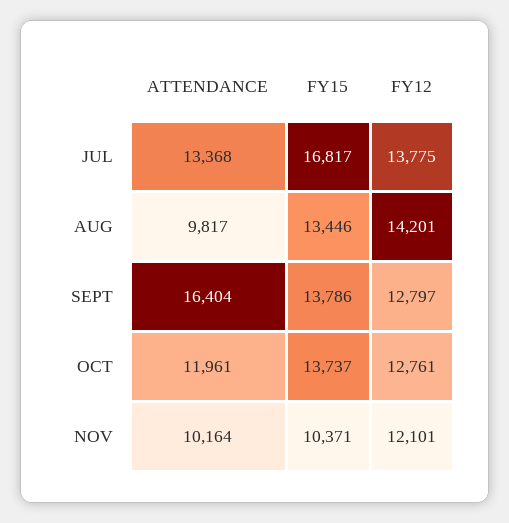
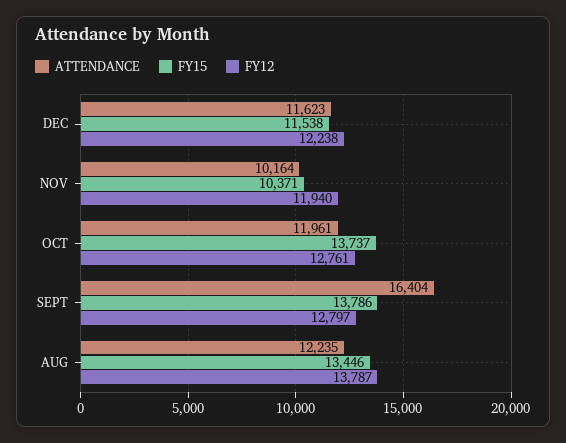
ATTENDANCE, JUL: 13368 -> none
FY15, JUL: 16817 -> none
FY12, JUL: 13775 -> none
ATTENDANCE, AUG: 9817 -> 12235
FY12, AUG: 14201 -> 13787
FY12, NOV: 12101 -> 11940
ATTENDANCE, DEC: none -> 11623
FY15, DEC: none -> 11538
FY12, DEC: none -> 12238

